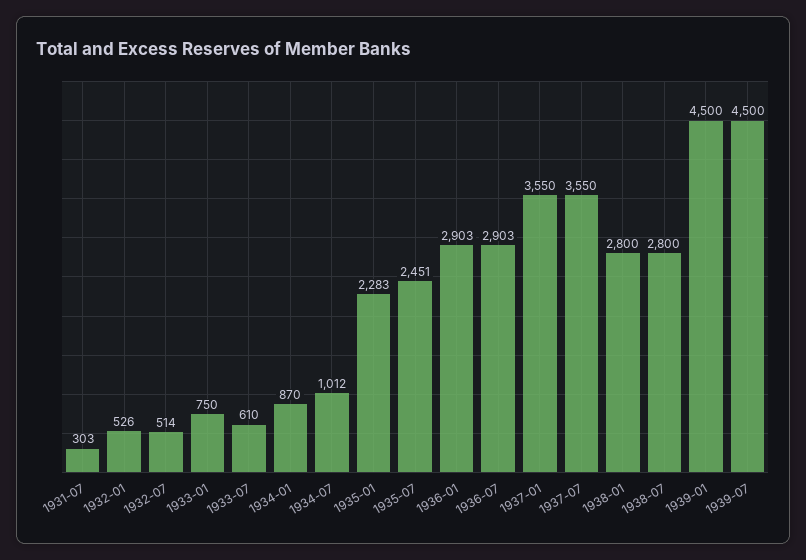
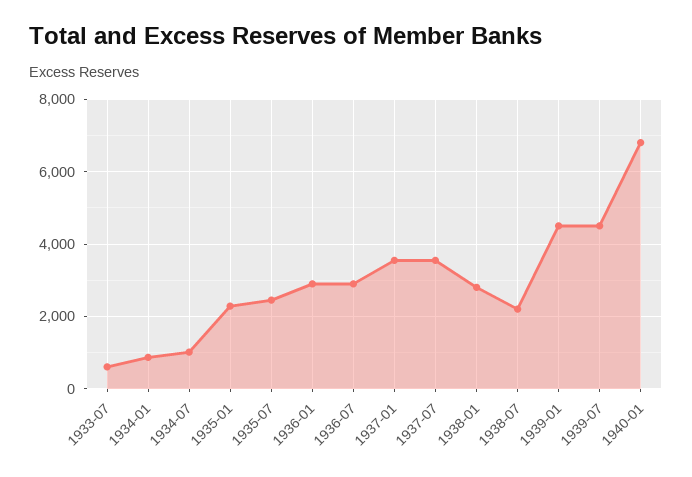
1931-07: 303 -> none
1932-01: 526 -> none
1932-07: 514 -> none
1933-01: 750 -> none
1938-07: 2800 -> 2200
1940-01: none -> 6800

